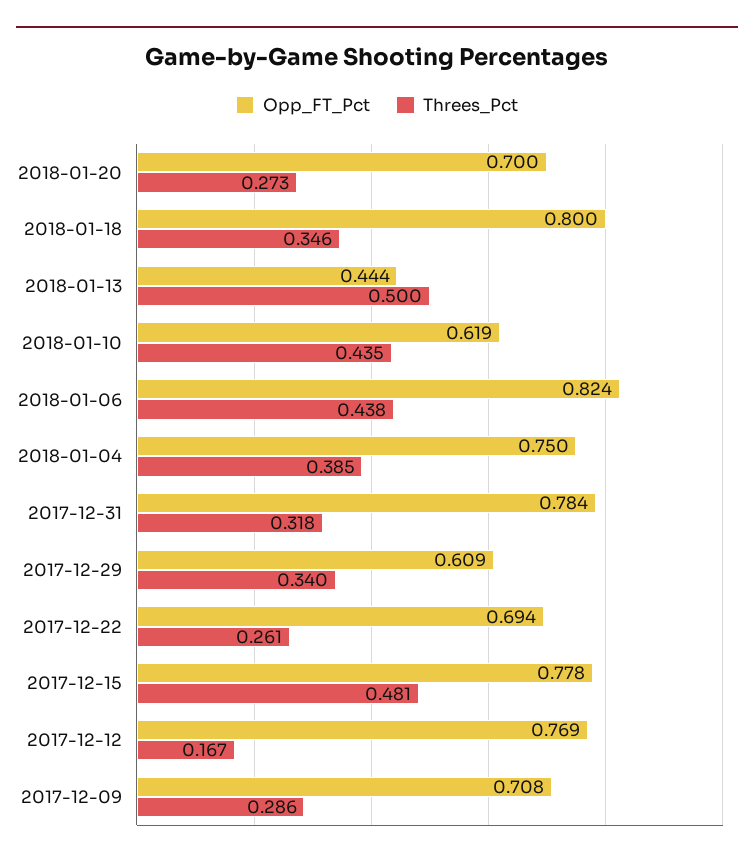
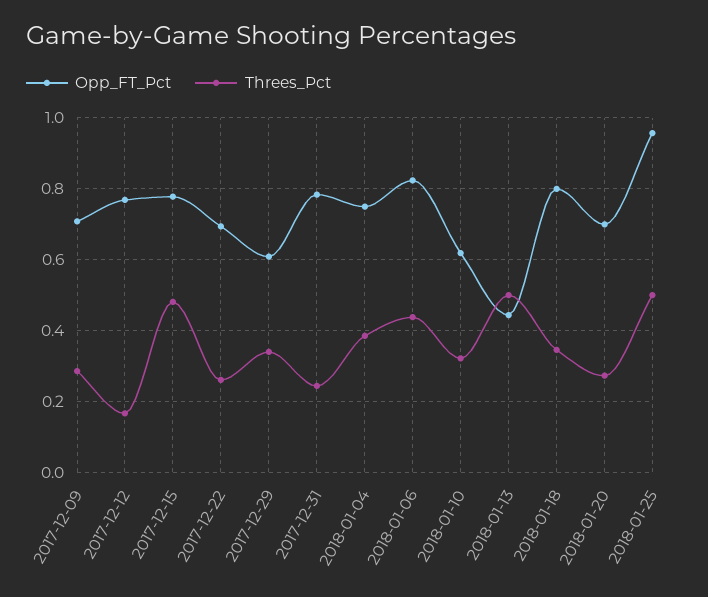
Threes_Pct, 2018-01-10: 0.435 -> 0.32
Threes_Pct, 2017-12-31: 0.318 -> 0.24
Opp_FT_Pct, 2018-01-25: none -> 0.96
Threes_Pct, 2018-01-25: none -> 0.5

